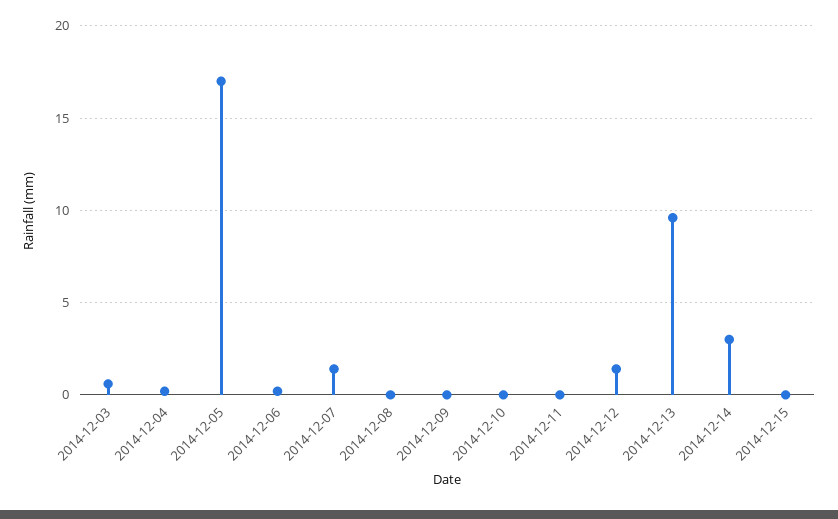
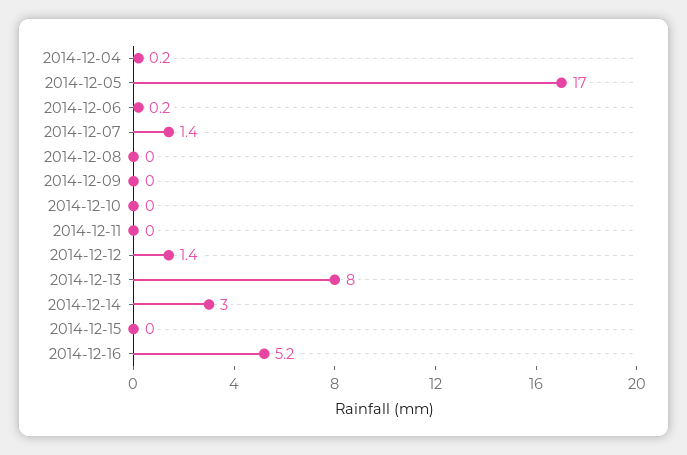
2014-12-03: 0.5 -> none
2014-12-13: 9.5 -> 8
2014-12-16: none -> 5.2

